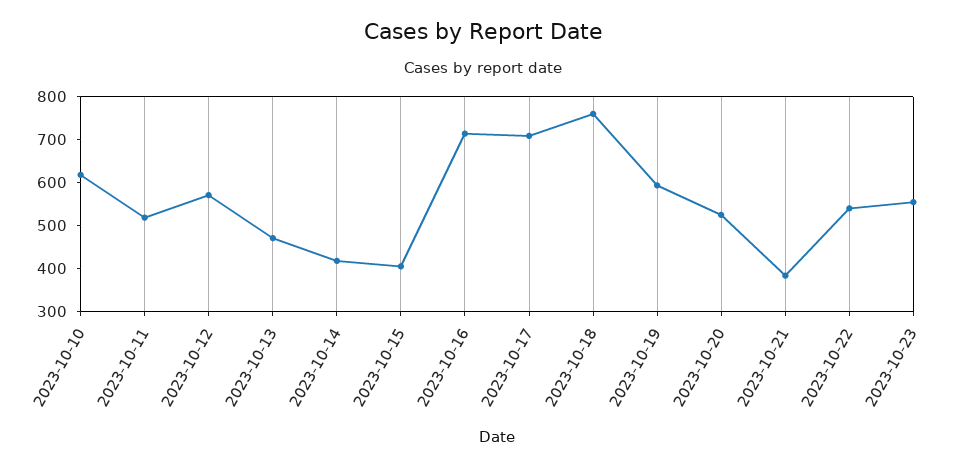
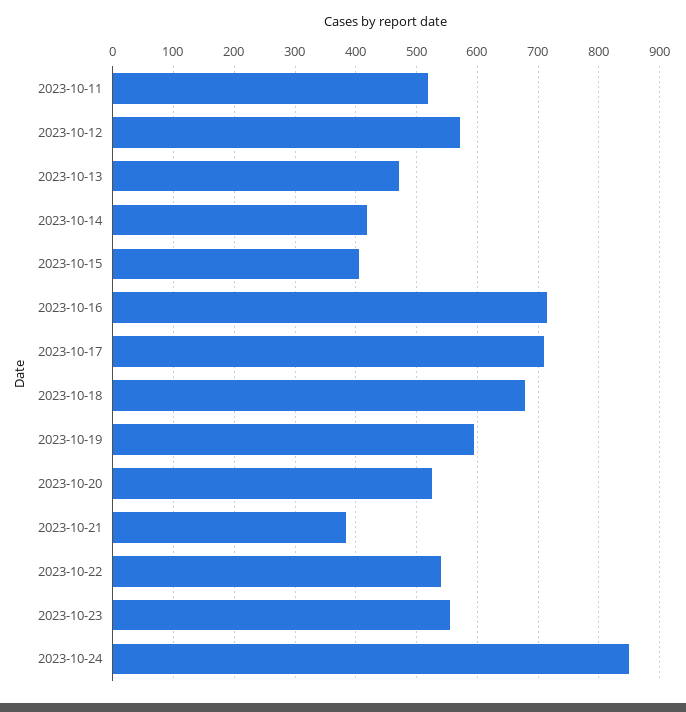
2023-10-10: 620 -> none
2023-10-18: 760 -> 680
2023-10-24: none -> 850

